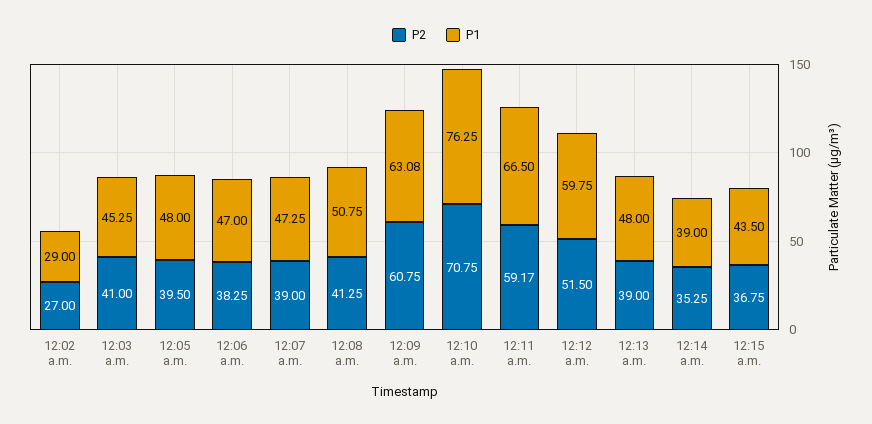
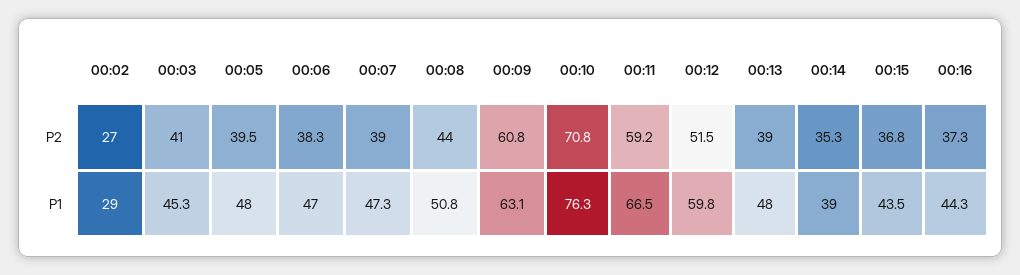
P2, 12:08 a.m.: 41.25 -> 44
P2, 00:16: none -> 37.3
P1, 00:16: none -> 44.3

